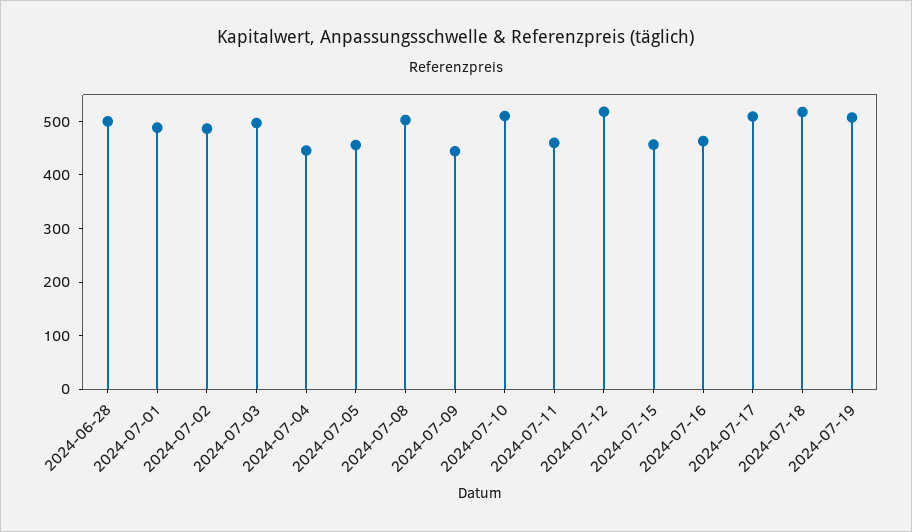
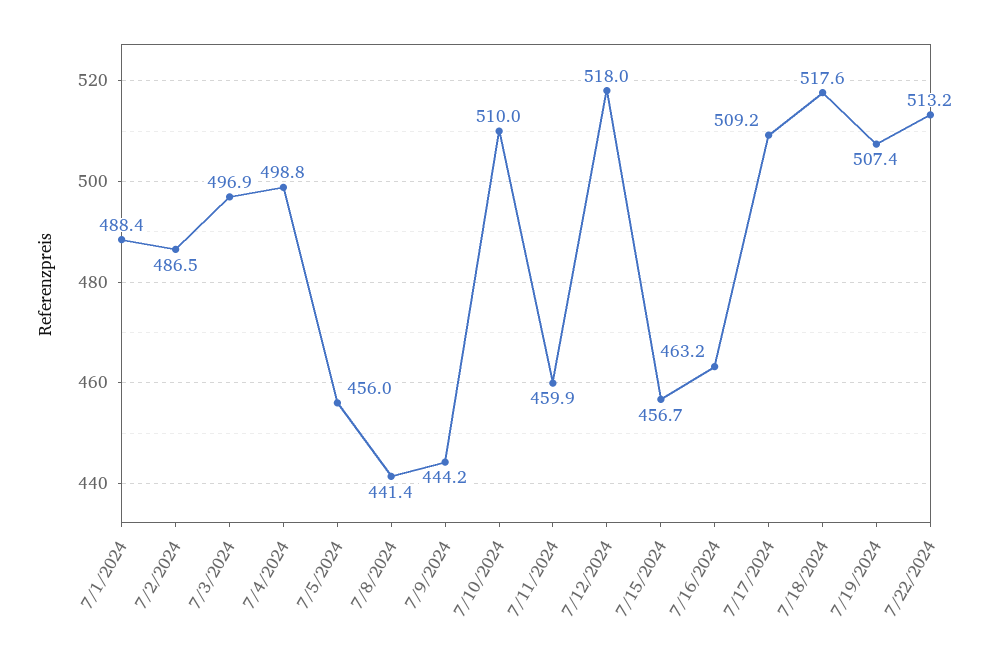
2024-06-28: 500 -> none
2024-07-04: 440 -> 498.8
2024-07-08: 500 -> 441.4
7/22/2024: none -> 513.2

